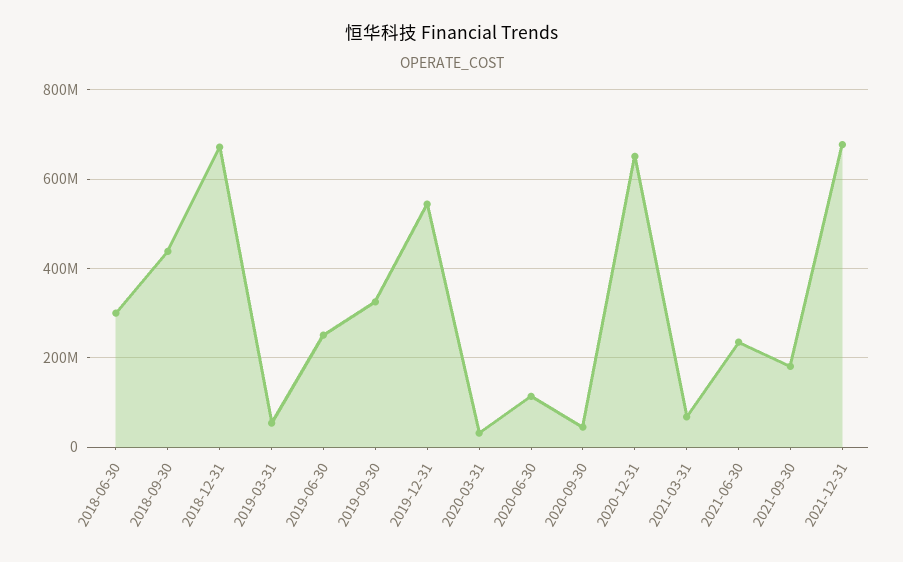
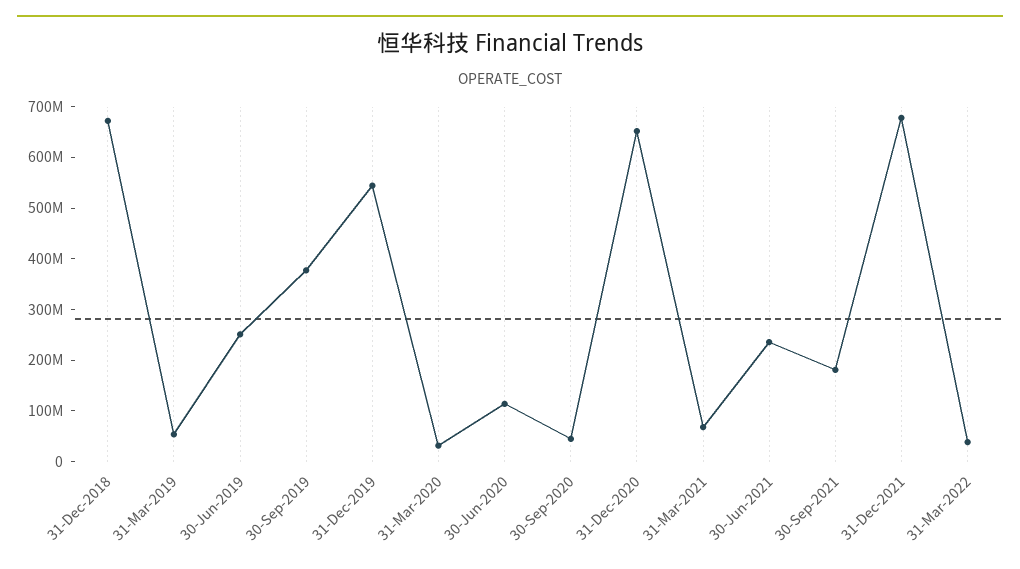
2018-06-30: 300000000 -> none
2018-09-30: 440000000 -> none
2019-09-30: 320000000 -> 380000000
31-Mar-2022: none -> 40000000

